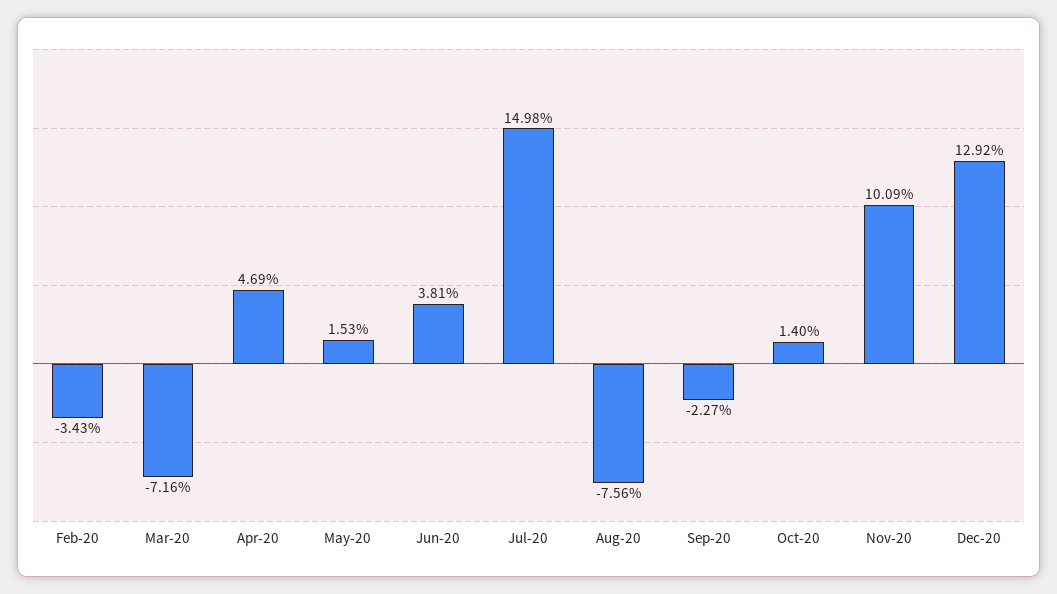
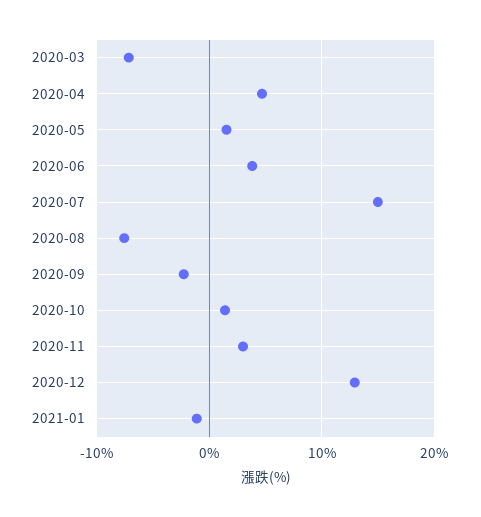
Feb-20: -3.43 -> none
Nov-20: 10.09 -> 3
2021-01: none -> -1

